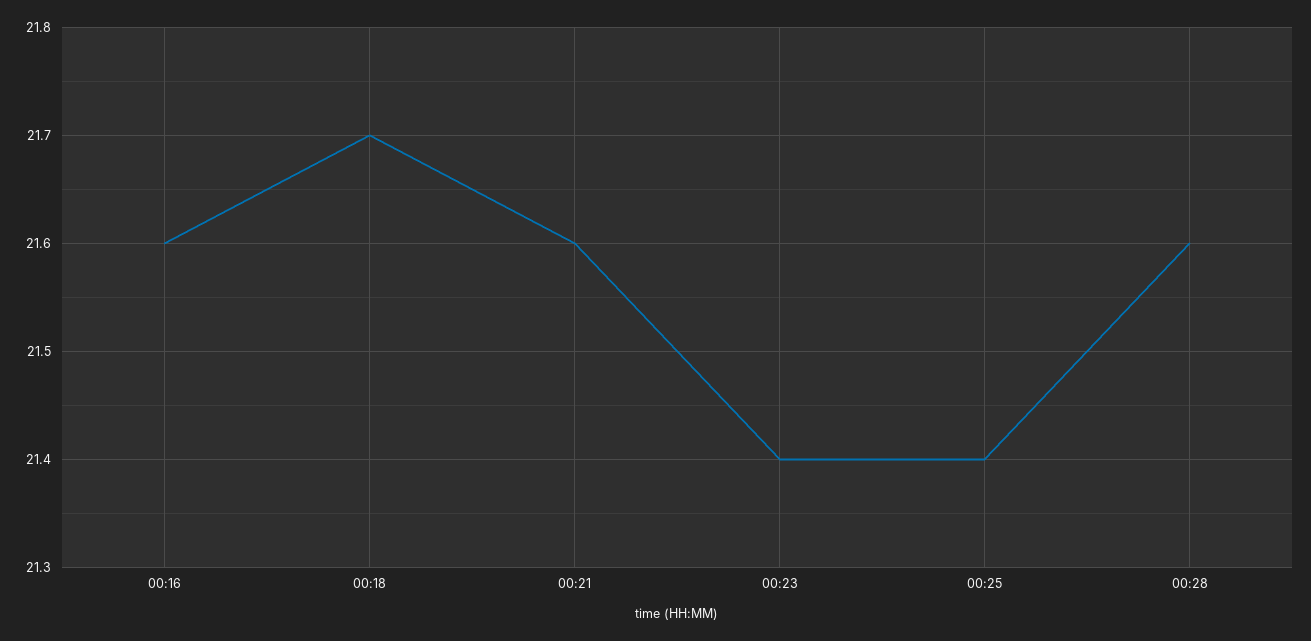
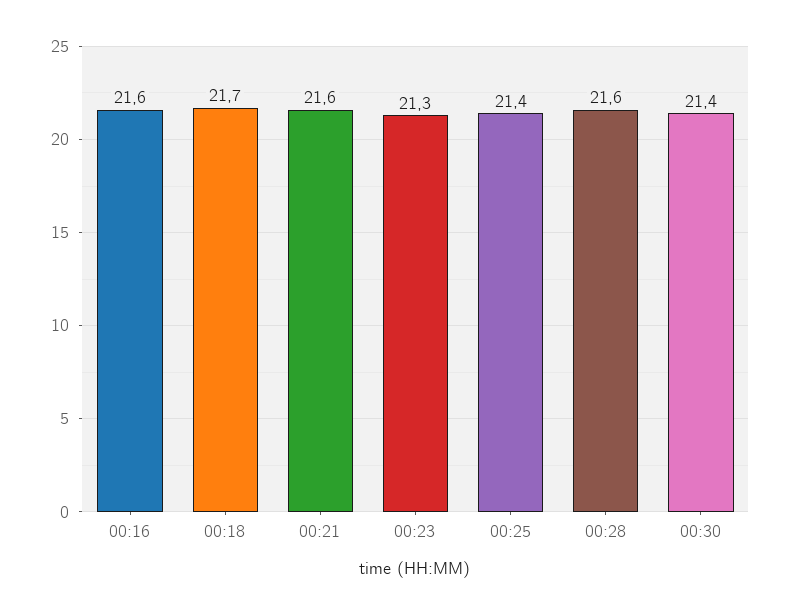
00:23: 21.4 -> 21.3
00:30: none -> 21.4

